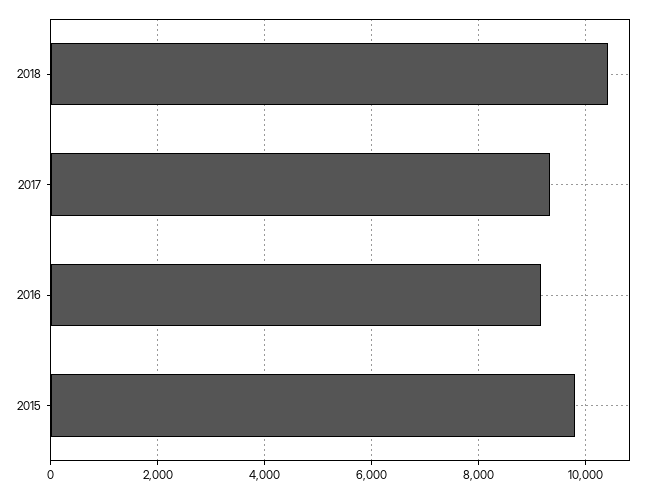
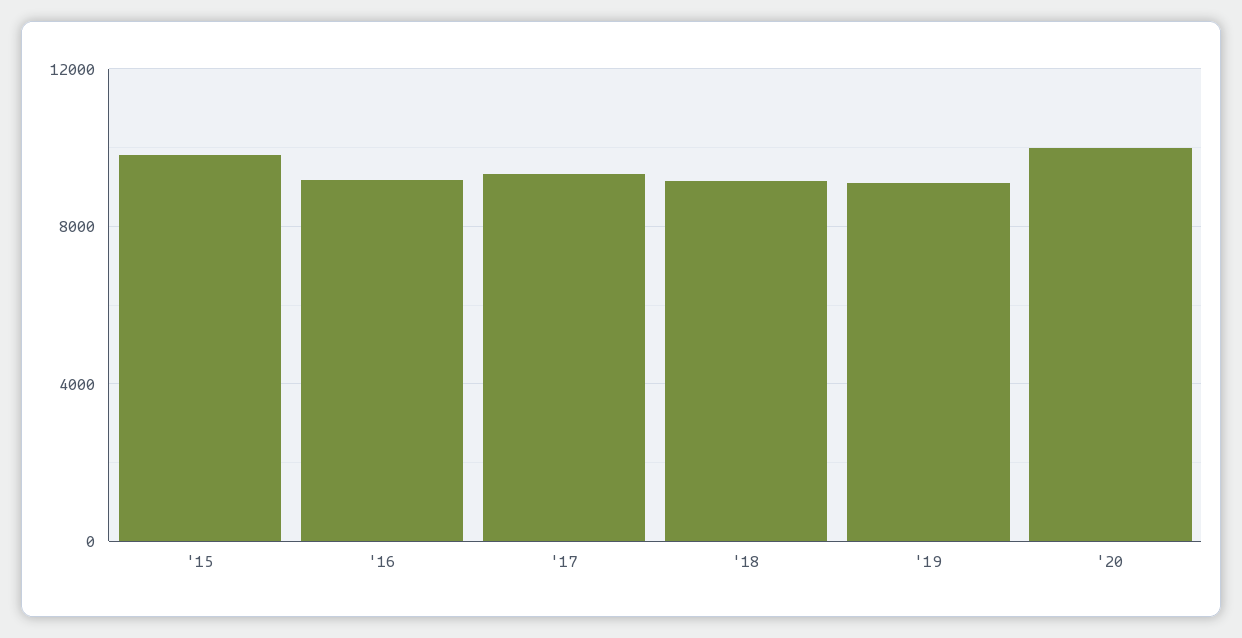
2018: 10400 -> 9000
'19: none -> 9000
'20: none -> 10000

